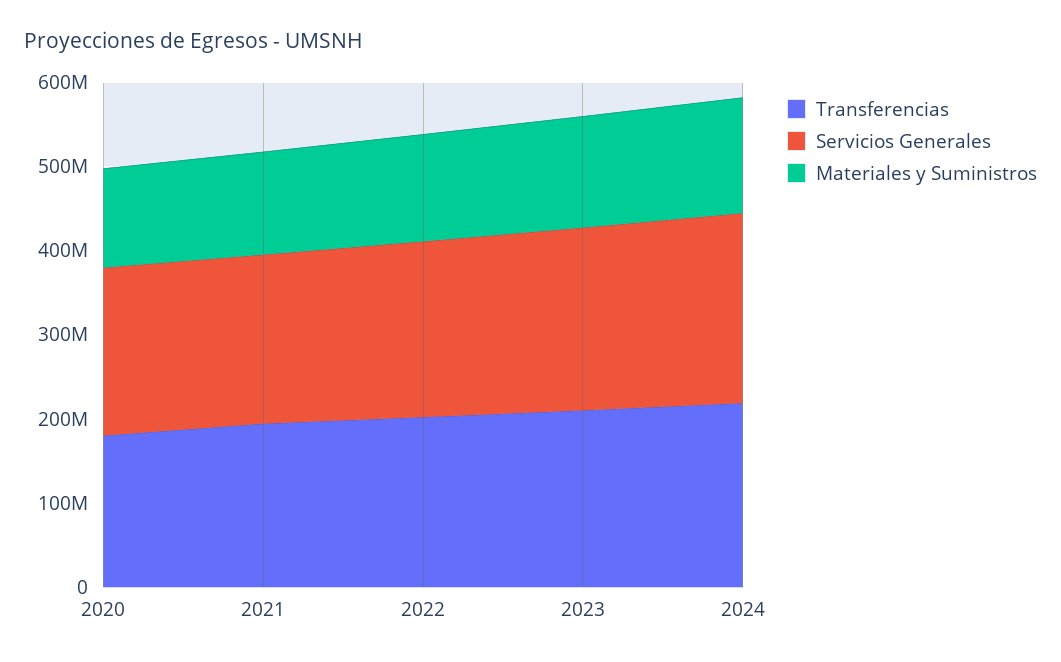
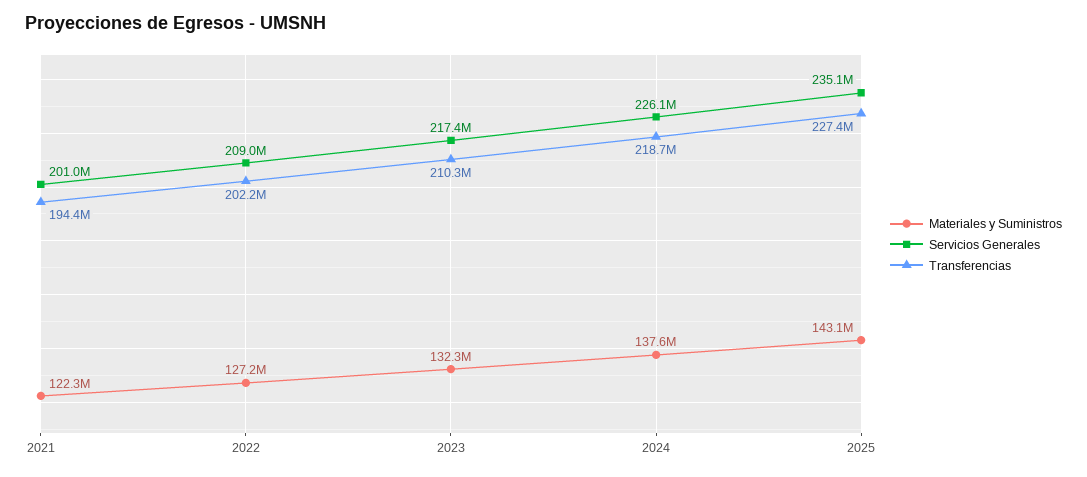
Transferencias, 2020: 180000000 -> none
Servicios Generales, 2020: 200000000 -> none
Materiales y Suministros, 2020: 120000000 -> none
Materiales y Suministros, 2025: none -> 143100000
Servicios Generales, 2025: none -> 235100000
Transferencias, 2025: none -> 227400000

